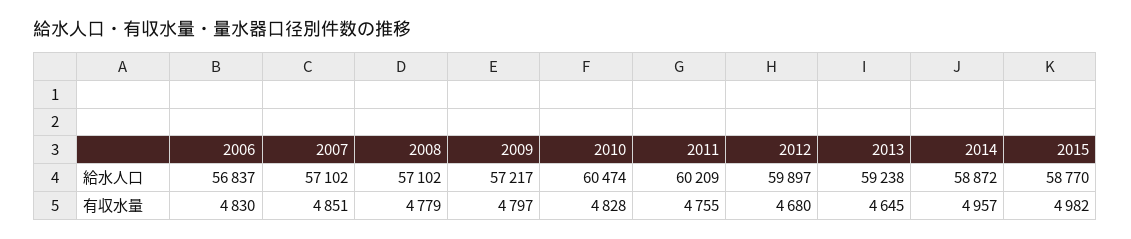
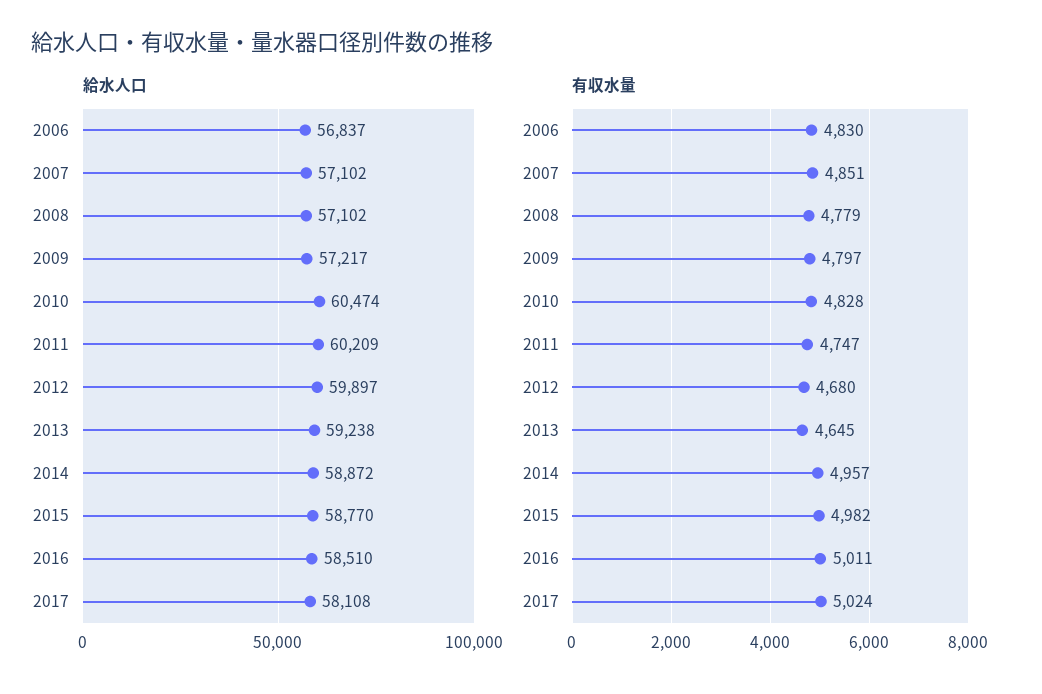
有収水量, 2011: 4755 -> 4747
給水人口, 2016: none -> 58510
給水人口, 2017: none -> 58108
有収水量, 2016: none -> 5011
有収水量, 2017: none -> 5024

